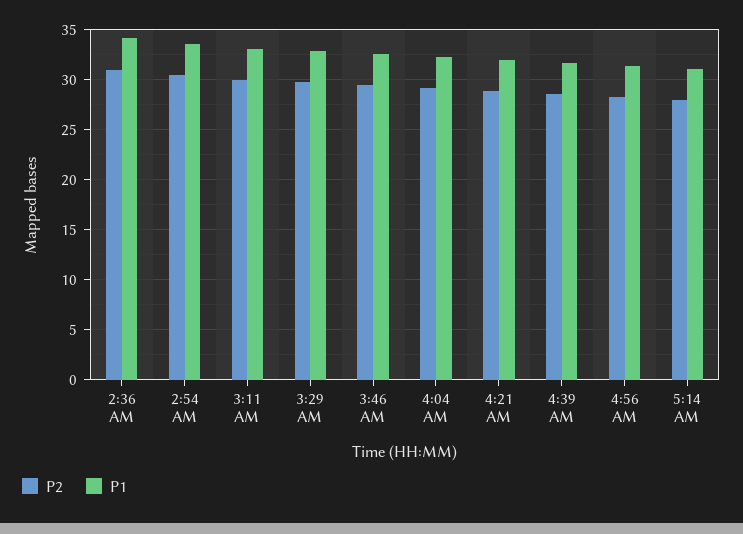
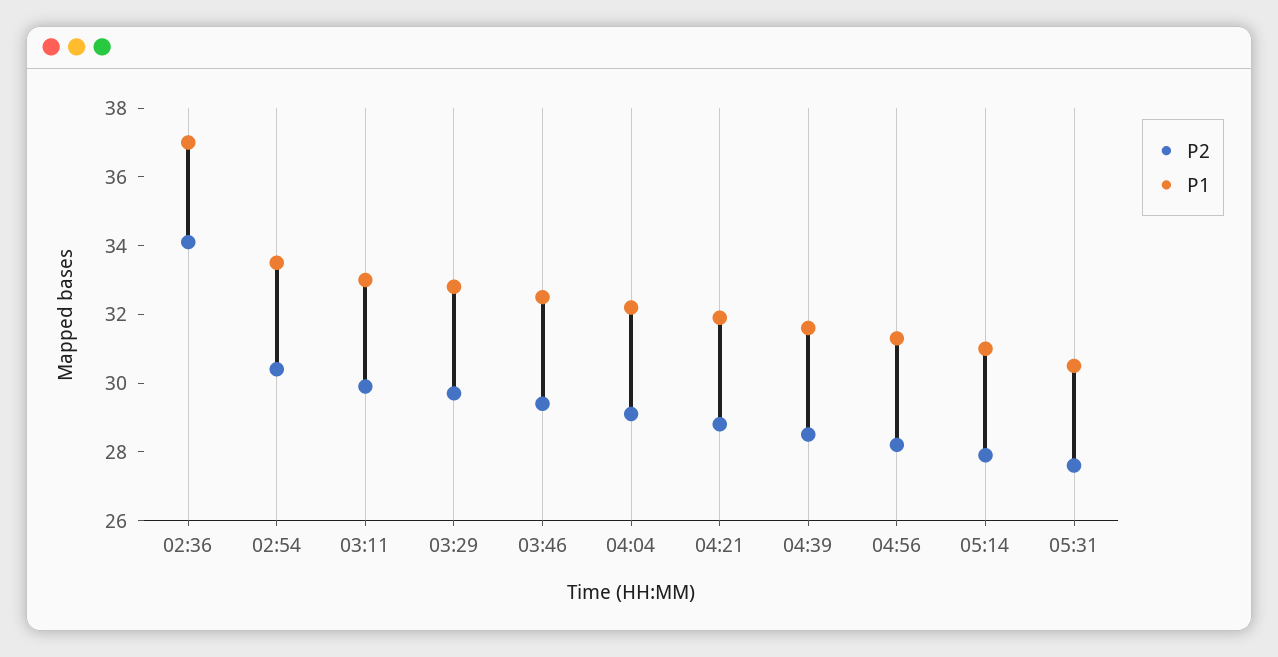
P2, 2:36 AM: 31 -> 34
P1, 2:36 AM: 34 -> 37
P2, 05:31: none -> 27.5
P1, 05:31: none -> 30.5

